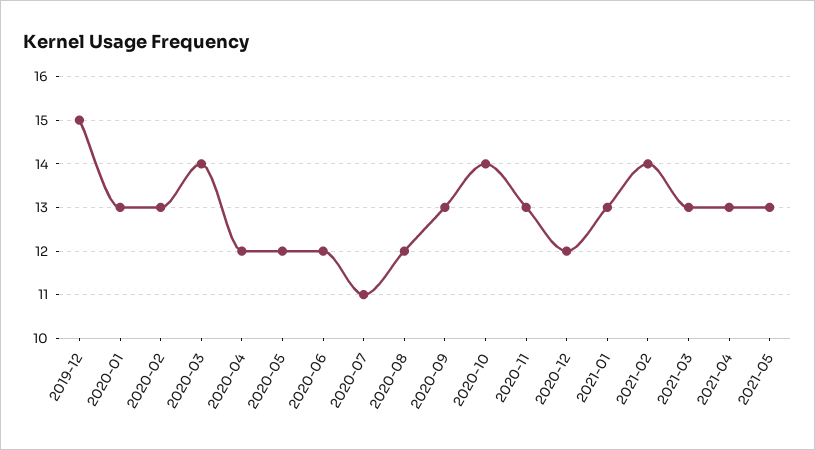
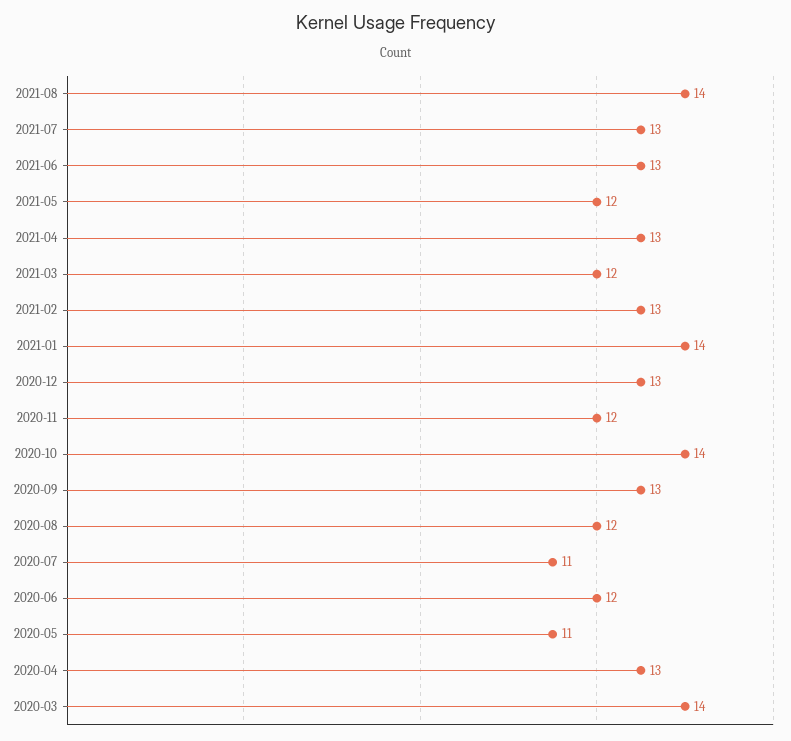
2019-12: 15 -> none
2020-01: 13 -> none
2020-02: 13 -> none
2020-04: 12 -> 13
2020-05: 12 -> 11
2020-11: 13 -> 12
2020-12: 12 -> 13
2021-01: 13 -> 14
2021-02: 14 -> 13
2021-03: 13 -> 12
2021-05: 13 -> 12
2021-08: none -> 14
2021-07: none -> 13
2021-06: none -> 13

